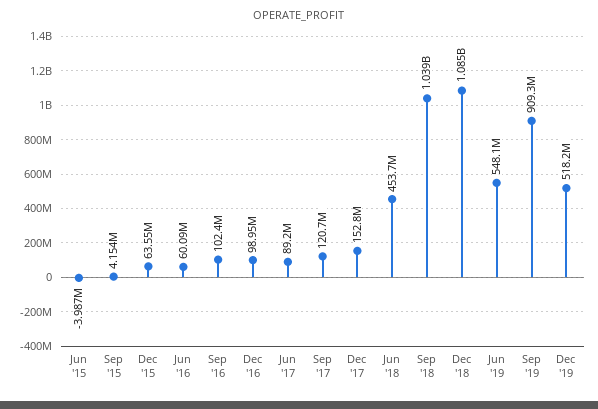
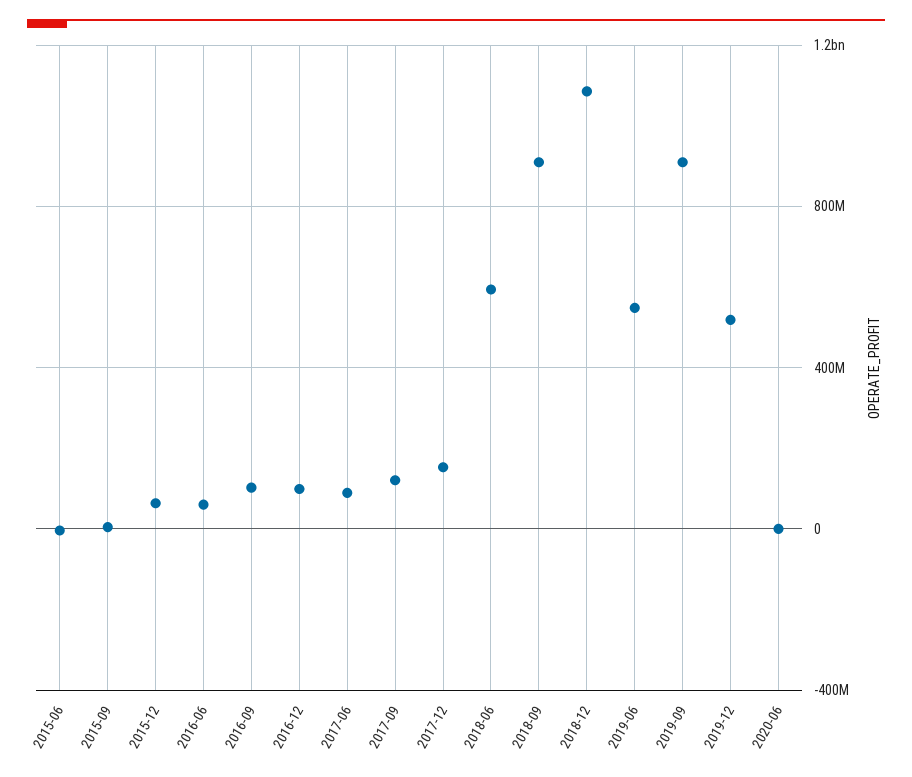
Jun '18: 453700000 -> 600000000
Sep '18: 1039000000 -> 900000000
2020-06: none -> 0

